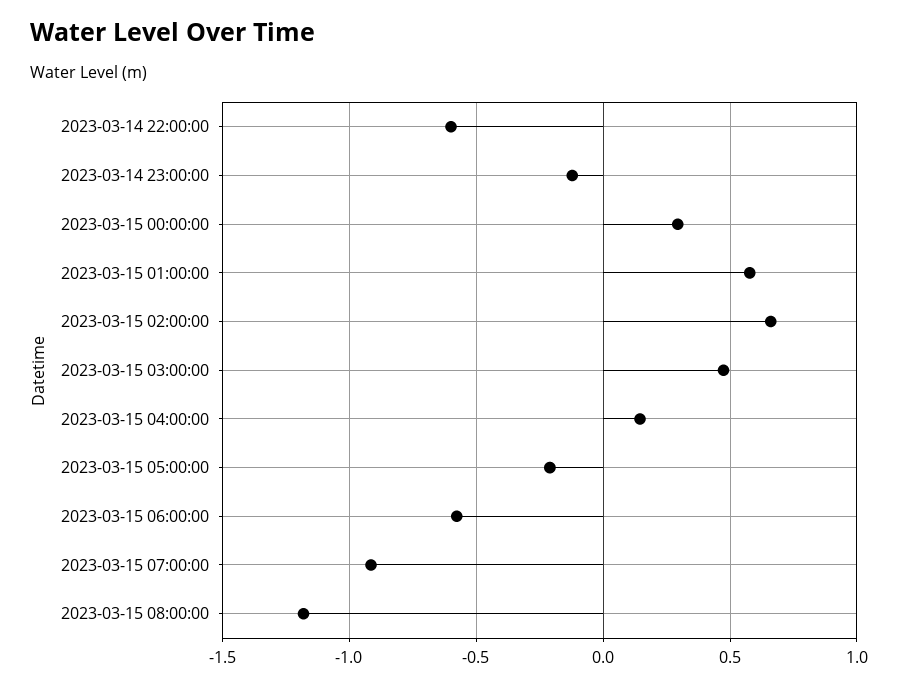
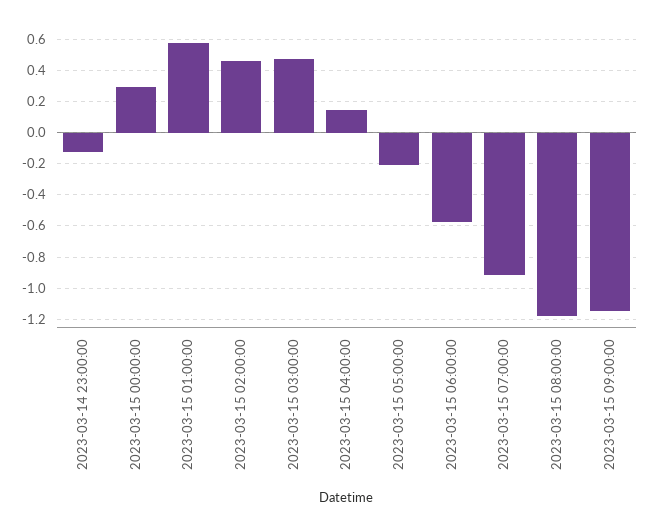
2023-03-14 22:00:00: -0.6 -> none
2023-03-15 02:00:00: 0.65 -> 0.45
2023-03-15 09:00:00: none -> -1.15

